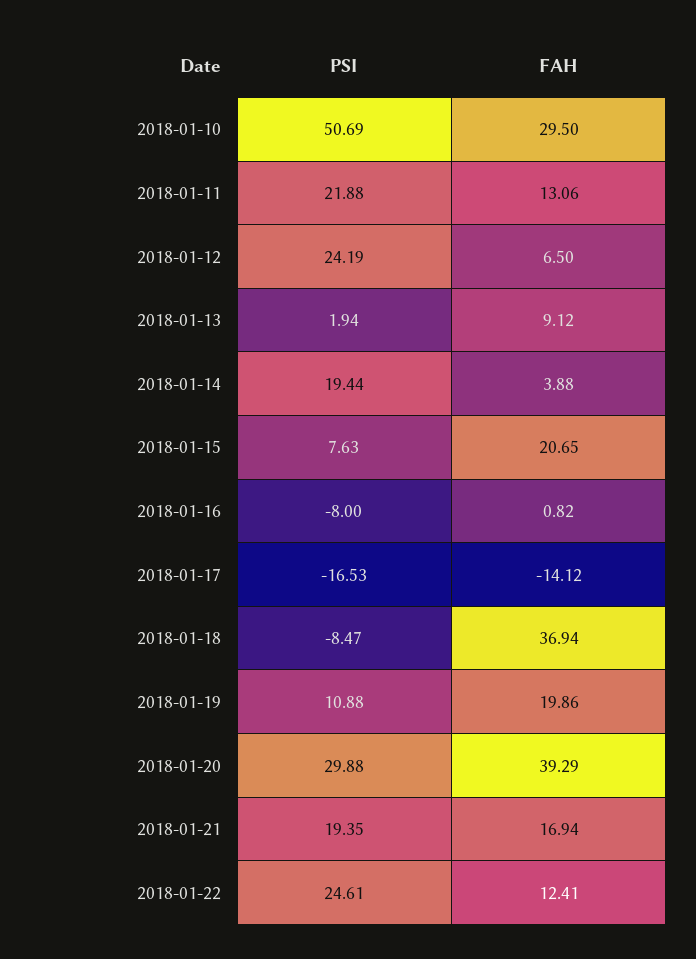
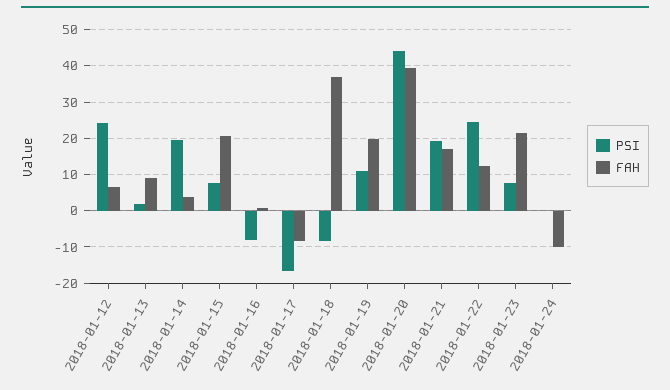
PSI, 2018-01-10: 50.69 -> none
FAH, 2018-01-10: 29.5 -> none
PSI, 2018-01-11: 21.88 -> none
FAH, 2018-01-11: 13.06 -> none
FAH, 2018-01-17: -14.12 -> -8
PSI, 2018-01-20: 29.88 -> 44
PSI, 2018-01-23: none -> 8
FAH, 2018-01-23: none -> 22
PSI, 2018-01-24: none -> 0
FAH, 2018-01-24: none -> -10

